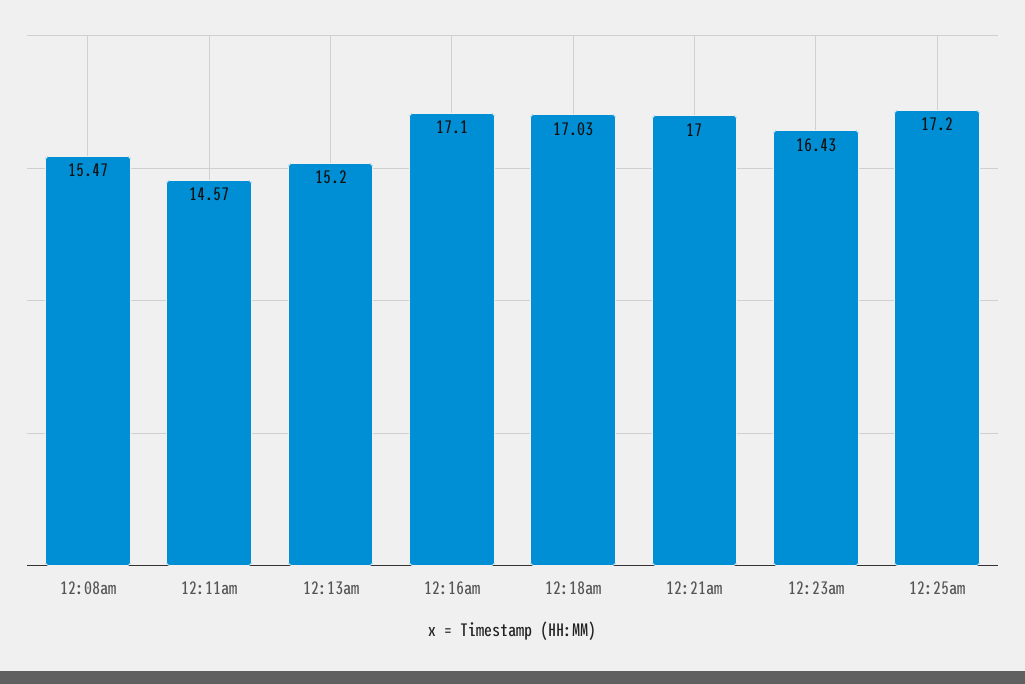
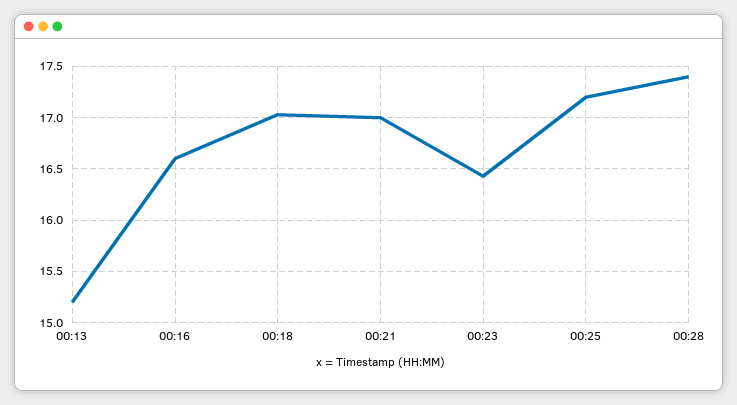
12:08am: 15.47 -> none
12:11am: 14.57 -> none
12:16am: 17.1 -> 16.6
00:28: none -> 17.4

